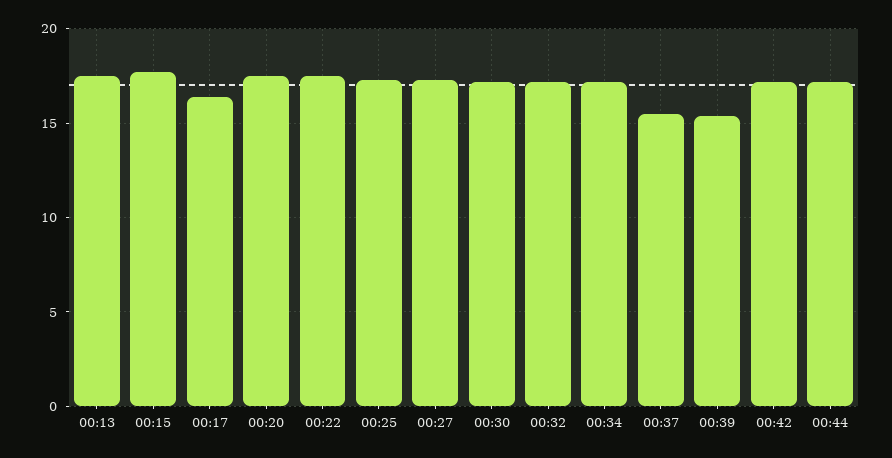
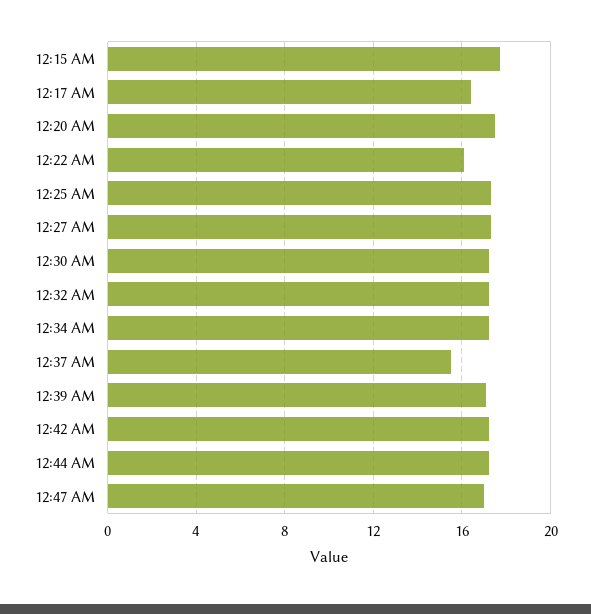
00:13: 17.5 -> none
00:22: 17.5 -> 16
00:39: 15.5 -> 17
12:47 AM: none -> 17

